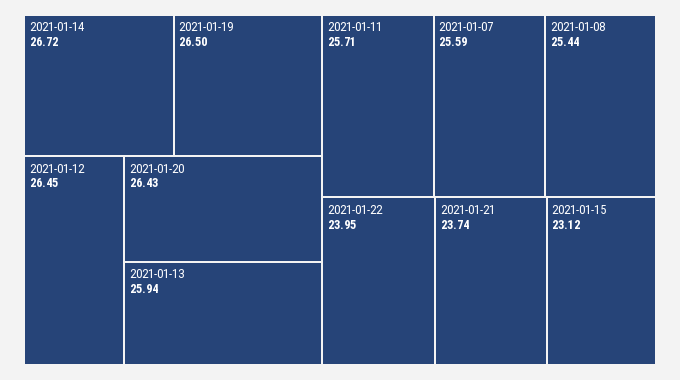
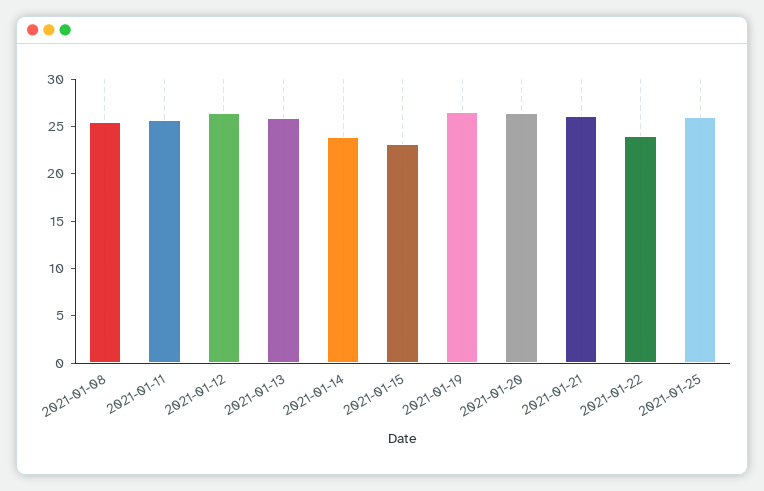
2021-01-14: 26.72 -> 24
2021-01-07: 25.59 -> none
2021-01-21: 23.74 -> 26
2021-01-25: none -> 26

